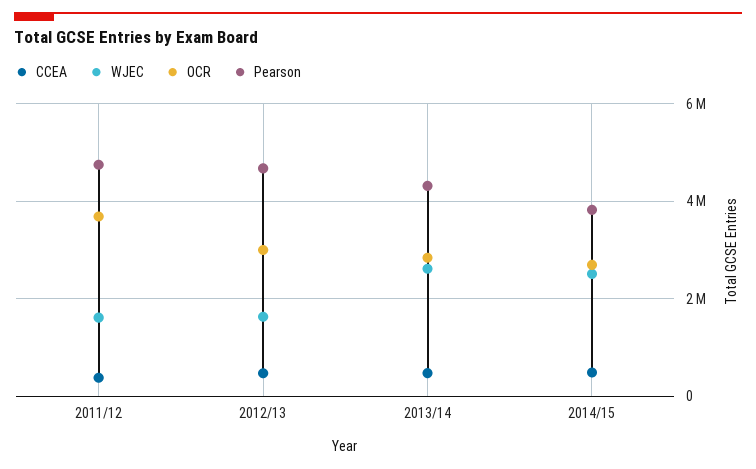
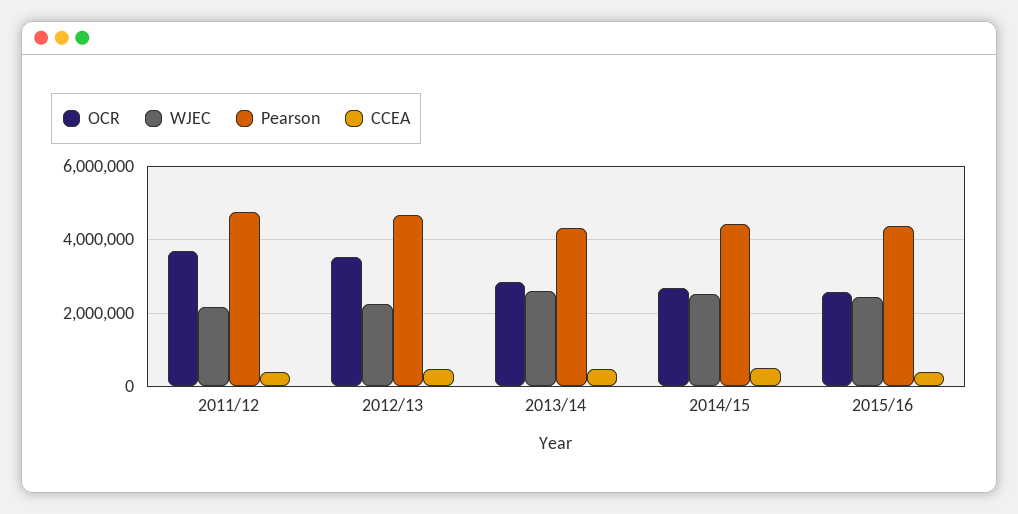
WJEC, 2011/12: 1600000 -> 2200000
WJEC, 2012/13: 1600000 -> 2200000
OCR, 2012/13: 3000000 -> 3600000
Pearson, 2014/15: 3800000 -> 4400000
OCR, 2015/16: none -> 2600000
WJEC, 2015/16: none -> 2400000
Pearson, 2015/16: none -> 4400000
CCEA, 2015/16: none -> 400000

